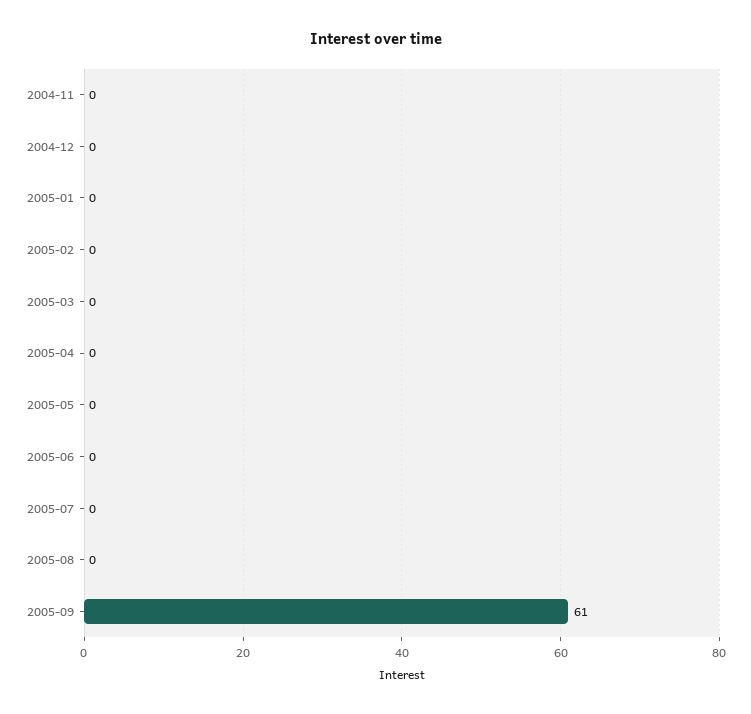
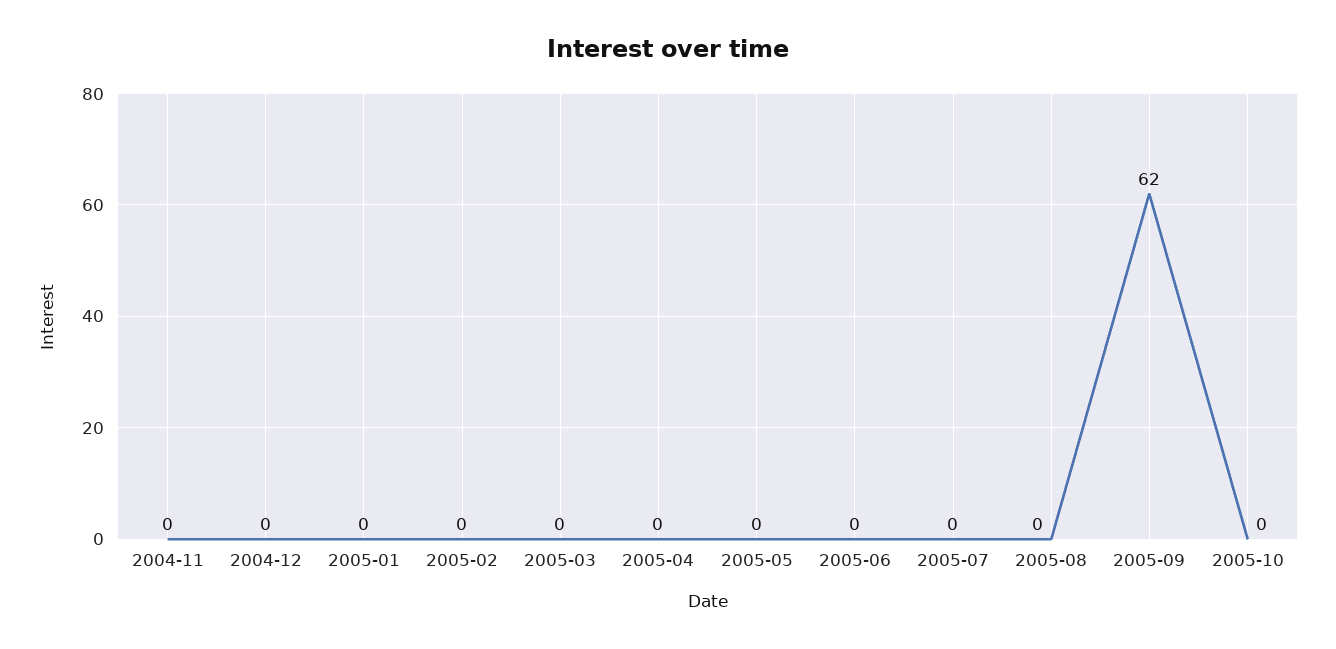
2005-09: 61 -> 62
2005-10: none -> 0

